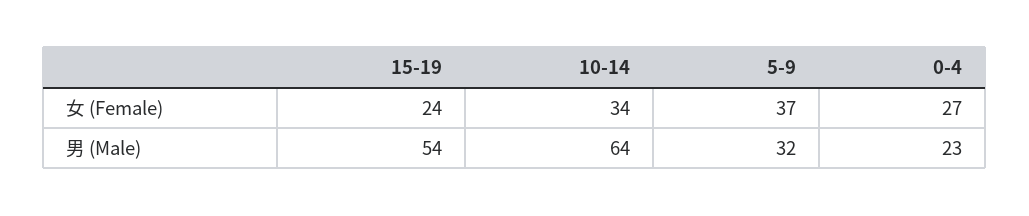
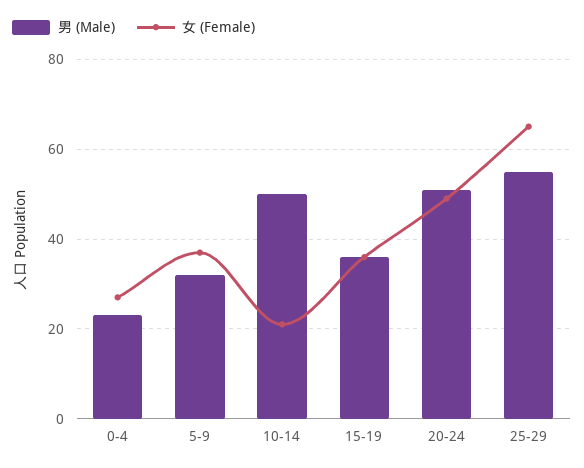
女 (Female), 15-19: 24 -> 35
女 (Female), 10-14: 34 -> 20
男 (Male), 15-19: 54 -> 35
男 (Male), 10-14: 64 -> 50
男 (Male), 20-24: none -> 50
女 (Female), 20-24: none -> 50
男 (Male), 25-29: none -> 55
女 (Female), 25-29: none -> 65

